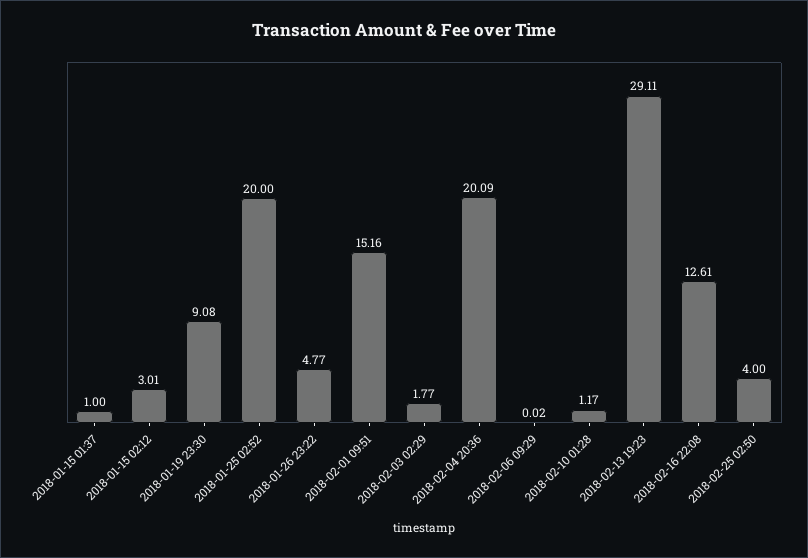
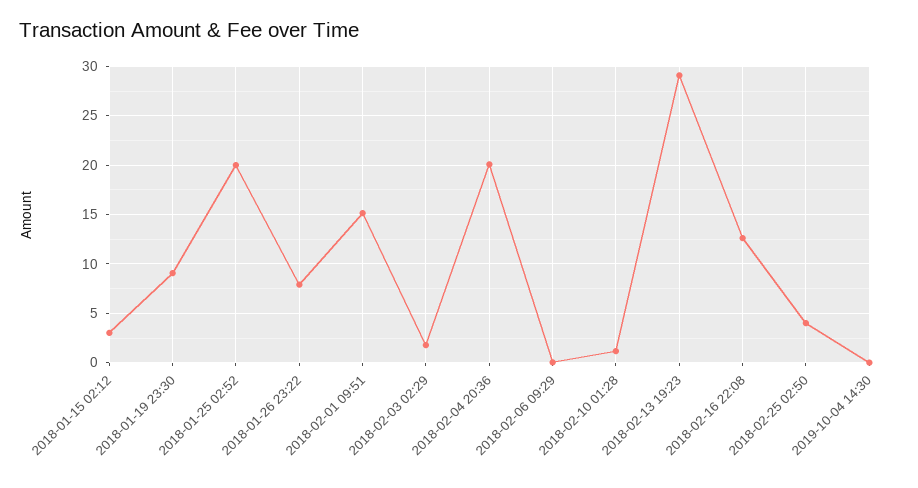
2018-01-15 01:37: 1 -> none
2018-01-26 23:22: 4.77 -> 8
2019-10-04 14:30: none -> 0

